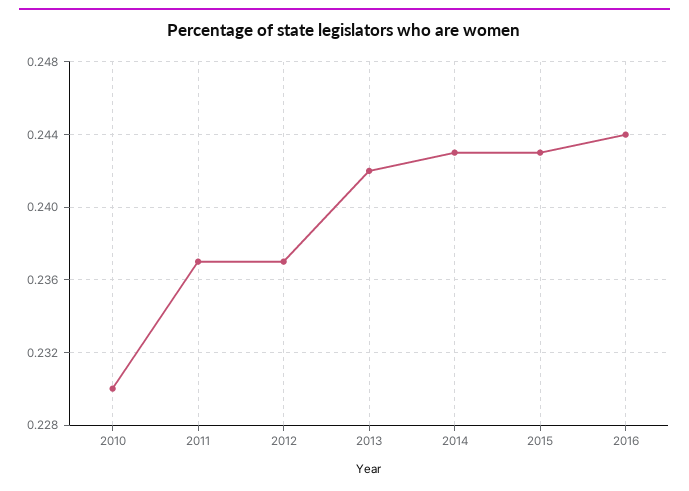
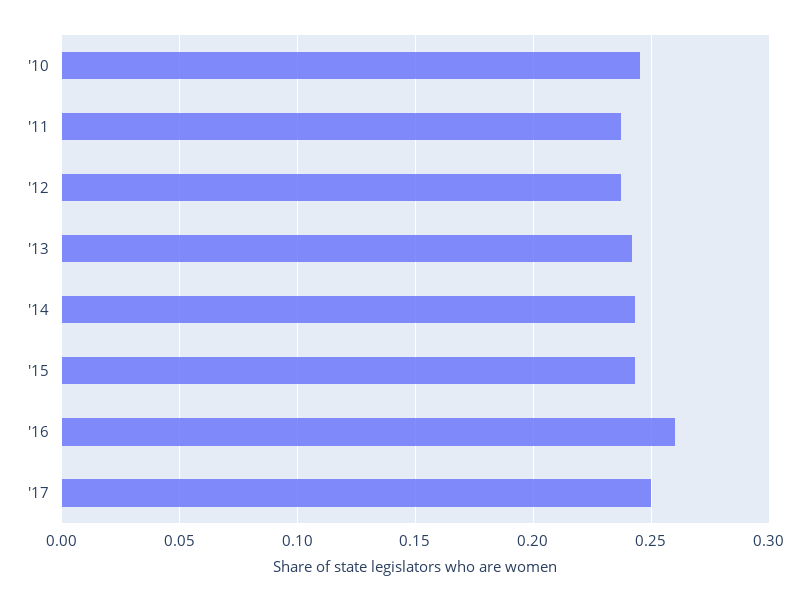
2010: 0.23 -> 0.245
2016: 0.244 -> 0.26
'17: none -> 0.25

